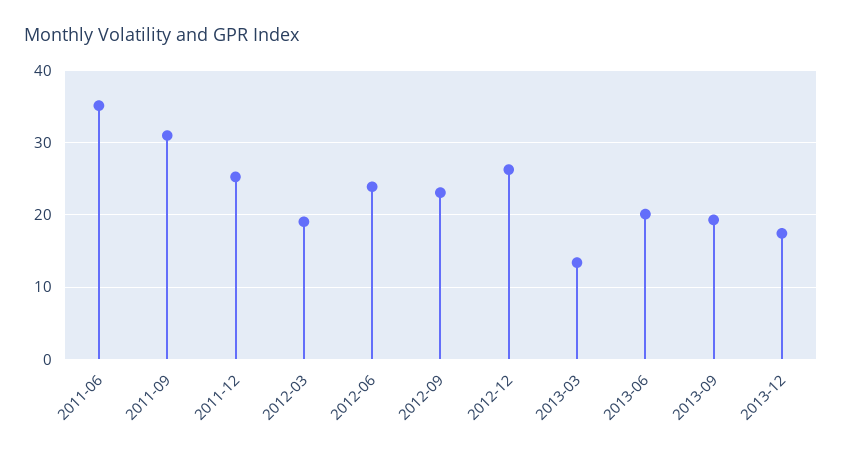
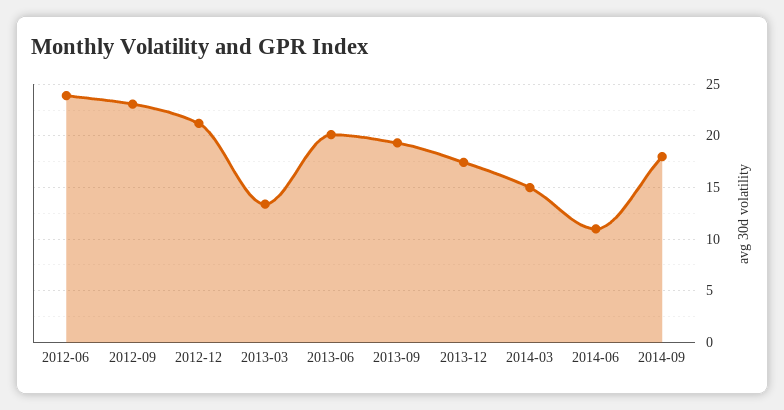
2011-06: 35 -> none
2011-09: 31 -> none
2011-12: 25 -> none
2012-03: 19 -> none
2012-12: 26 -> 21
2014-03: none -> 15
2014-06: none -> 11
2014-09: none -> 18

